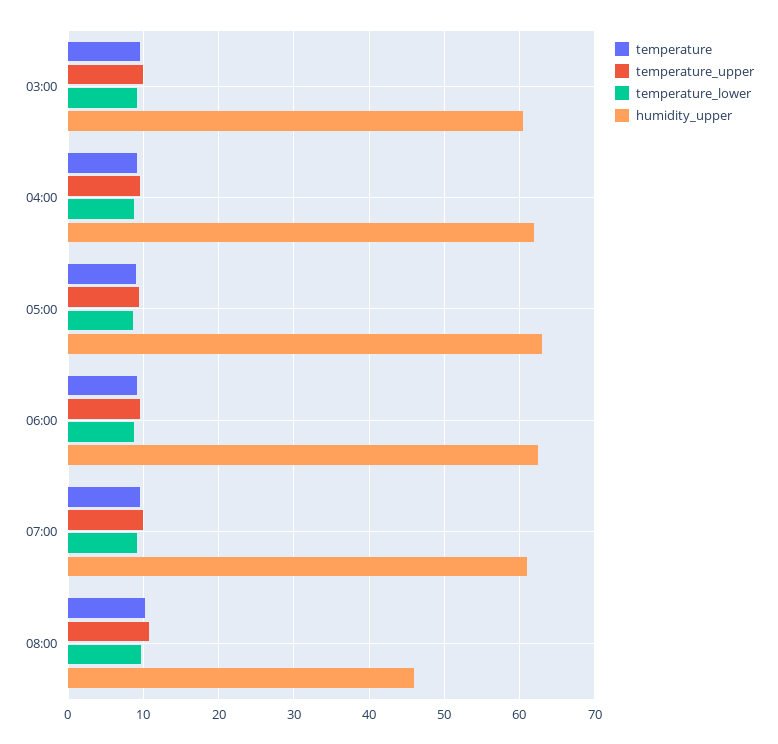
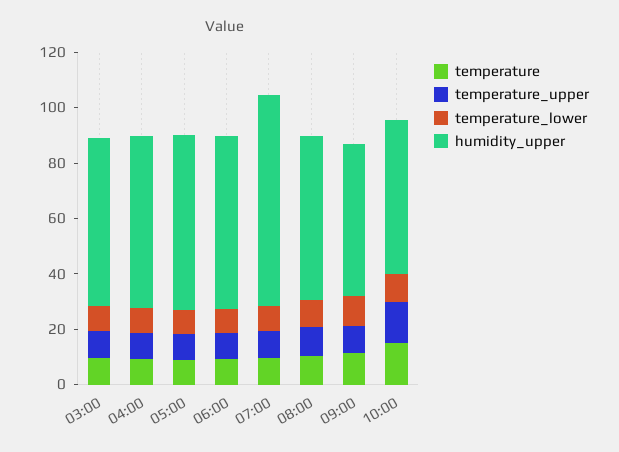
humidity_upper, 07:00: 61 -> 75
humidity_upper, 08:00: 46 -> 60
temperature, 09:00: none -> 10
temperature_upper, 09:00: none -> 10
temperature_lower, 09:00: none -> 10
humidity_upper, 09:00: none -> 55
temperature, 10:00: none -> 15
temperature_upper, 10:00: none -> 15
temperature_lower, 10:00: none -> 10
humidity_upper, 10:00: none -> 55

